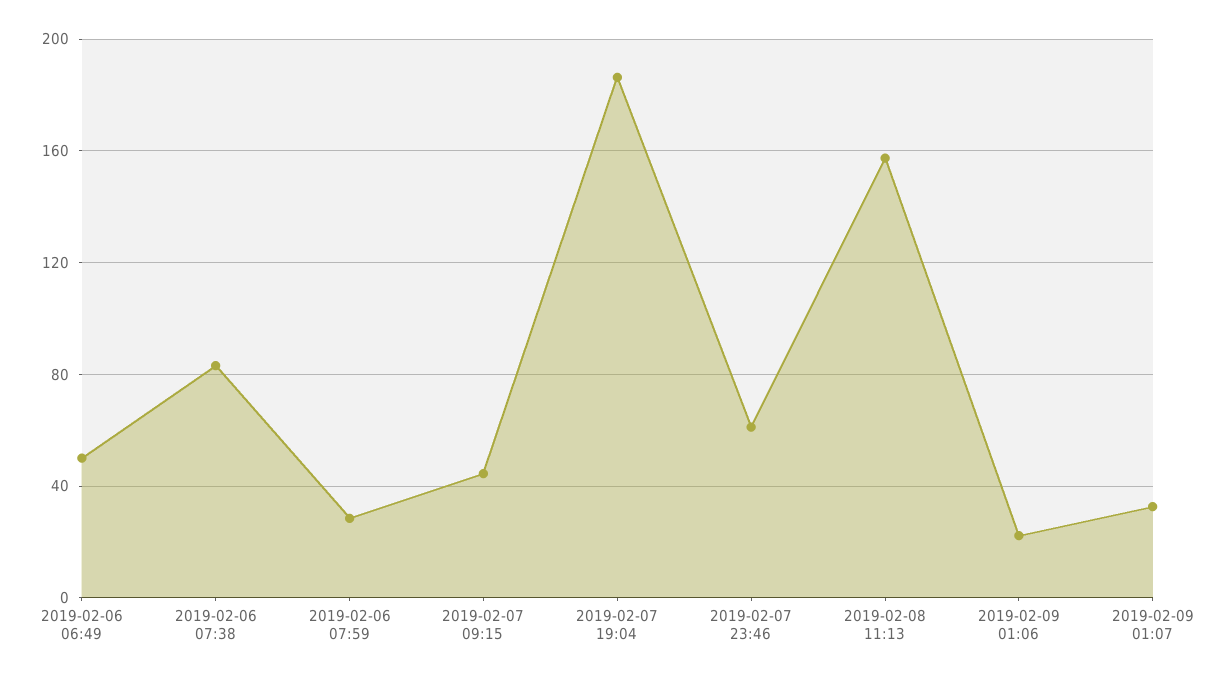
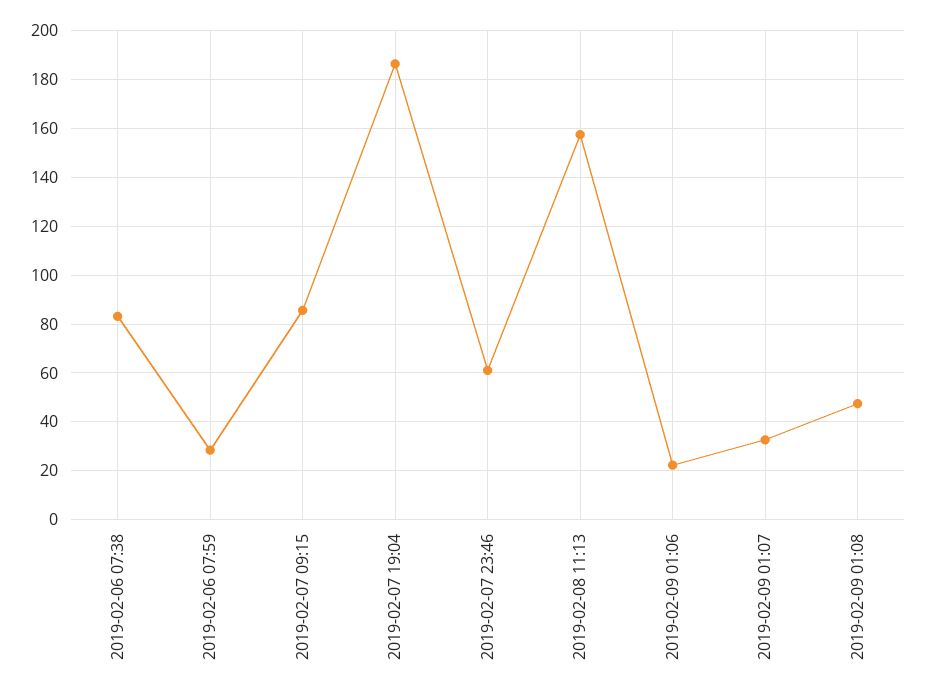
2019-02-06 06:49: 50 -> none
2019-02-07 09:15: 45 -> 85
2019-02-09 01:08: none -> 47.5

